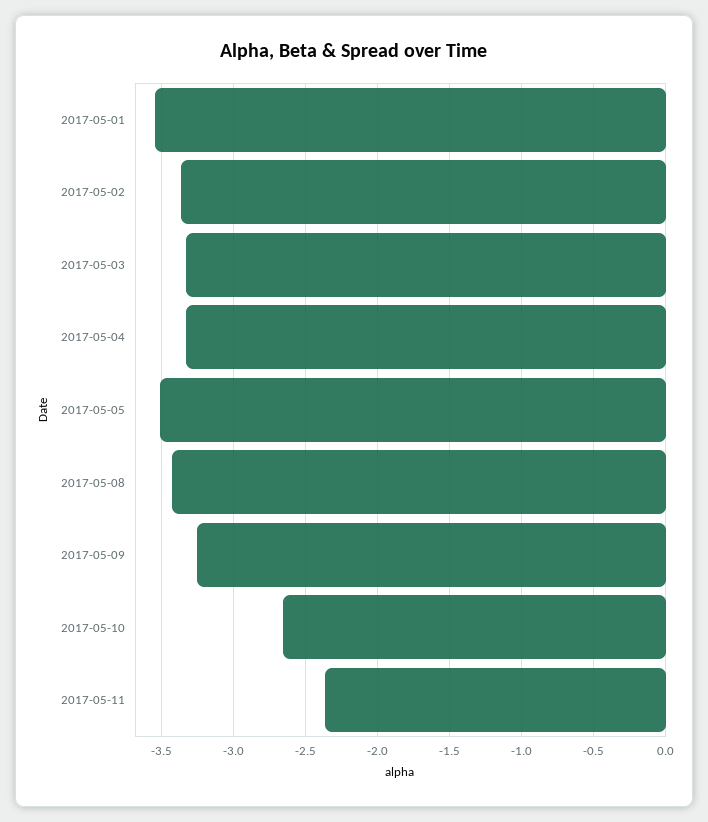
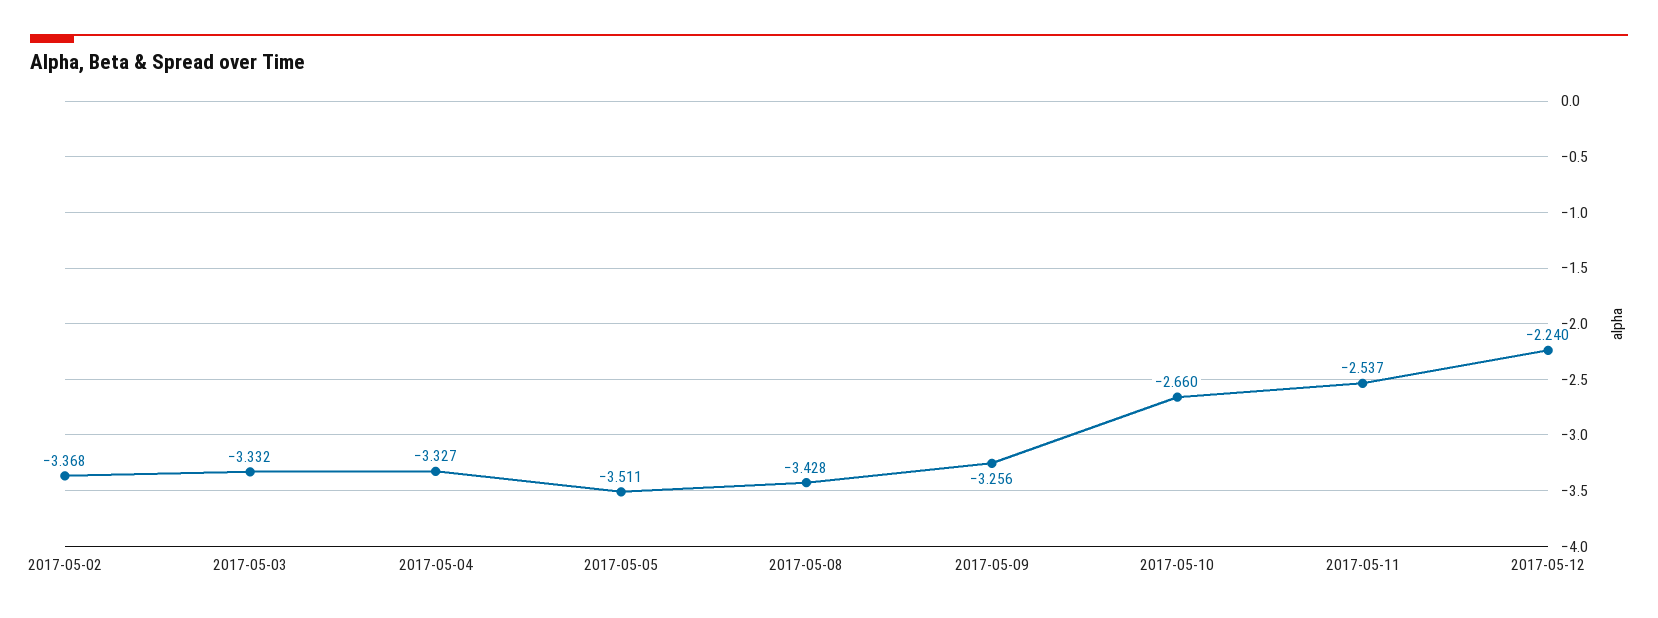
2017-05-01: -3.55 -> none
2017-05-11: -2.35 -> -2.537
2017-05-12: none -> -2.24

